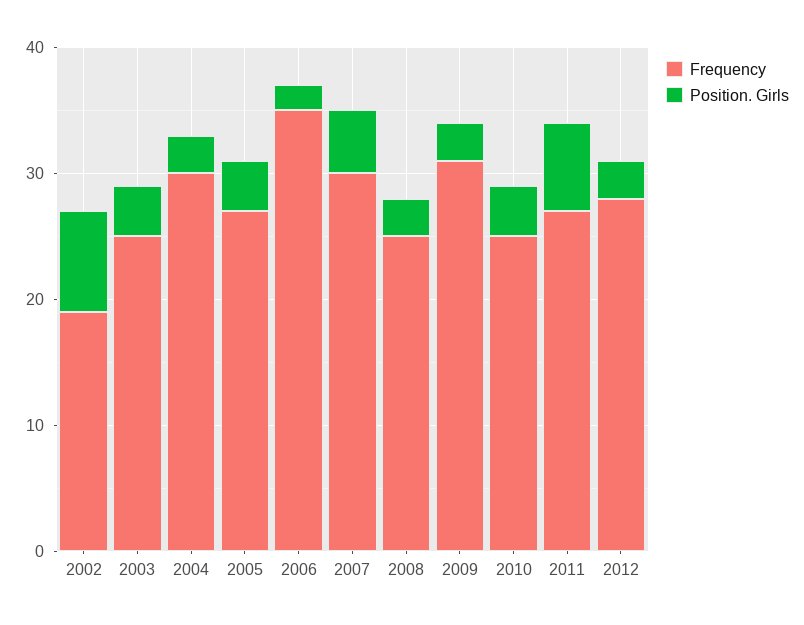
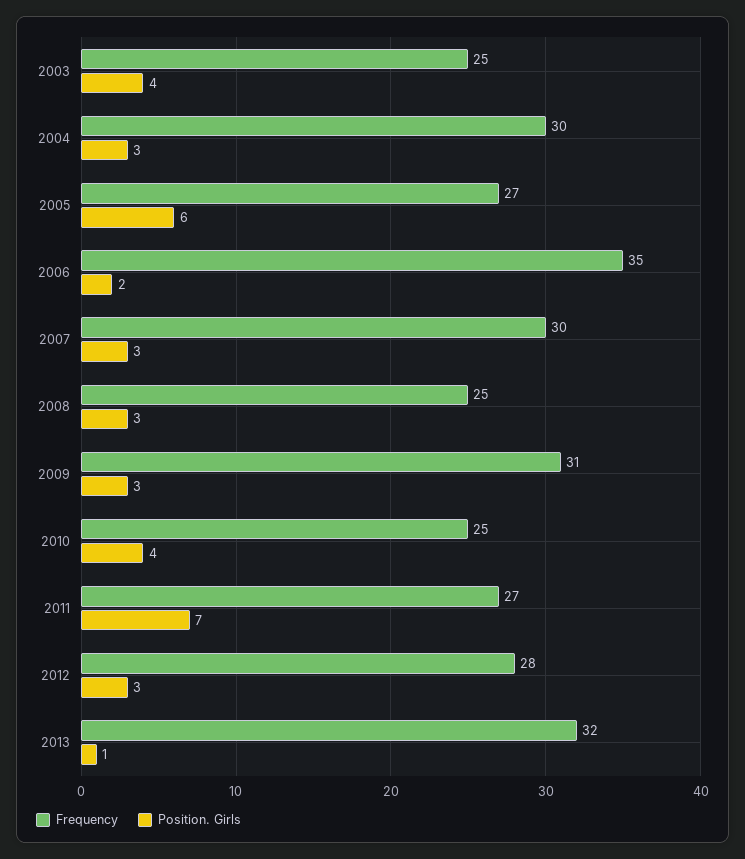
Frequency, 2002: 19 -> none
Position. Girls, 2002: 8 -> none
Position. Girls, 2005: 4 -> 6
Position. Girls, 2007: 5 -> 3
Frequency, 2013: none -> 32
Position. Girls, 2013: none -> 1

